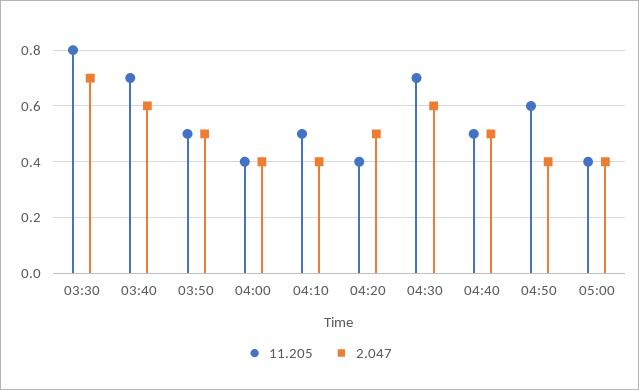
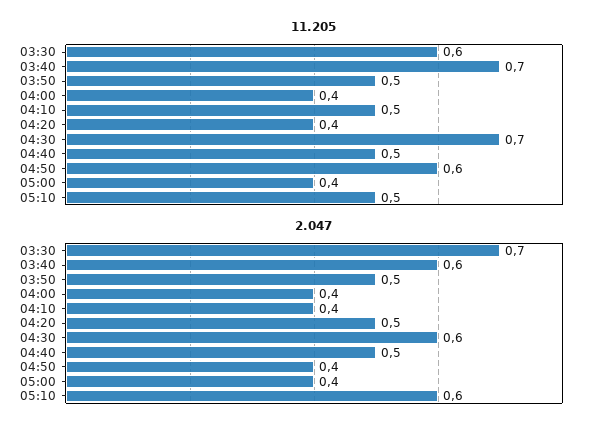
11.205, 03:30: 0.8 -> 0.6
11.205, 05:10: none -> 0.5
2.047, 05:10: none -> 0.6

